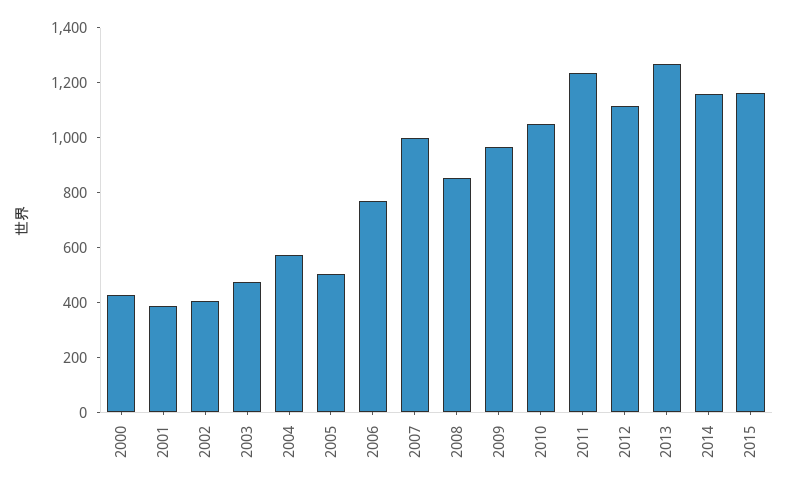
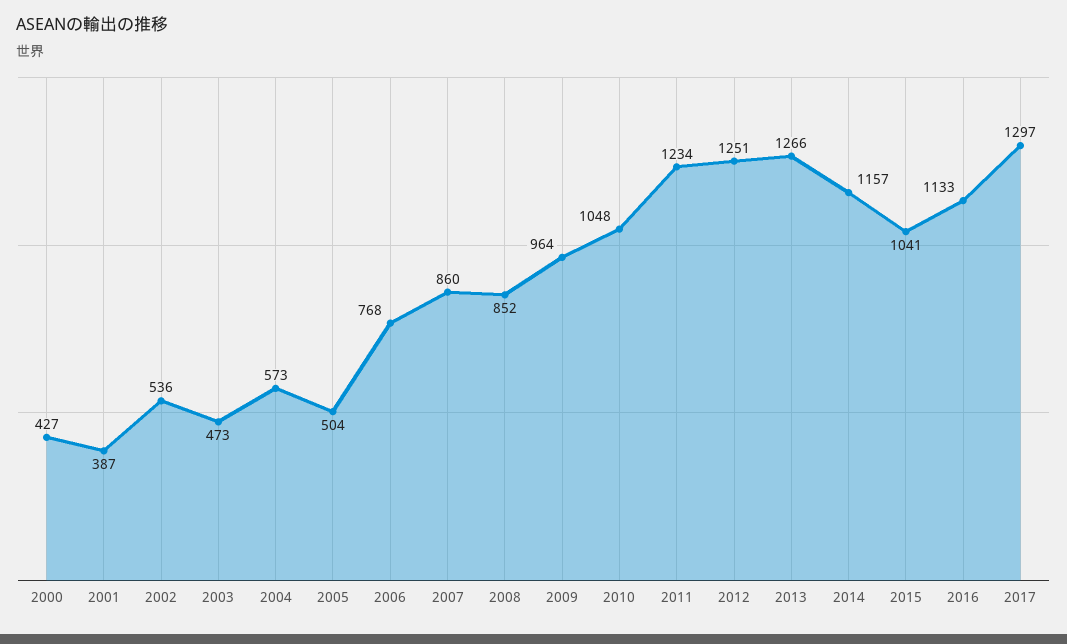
2002: 400 -> 536
2007: 1000 -> 860
2012: 1100 -> 1251
2015: 1150 -> 1041
2016: none -> 1133
2017: none -> 1297

